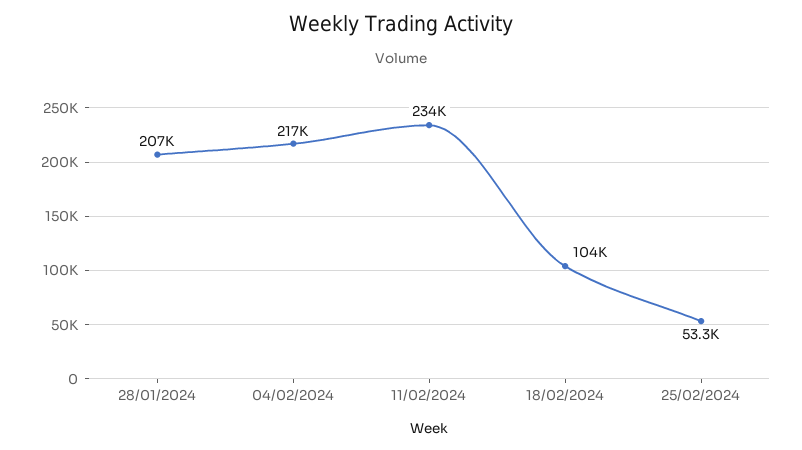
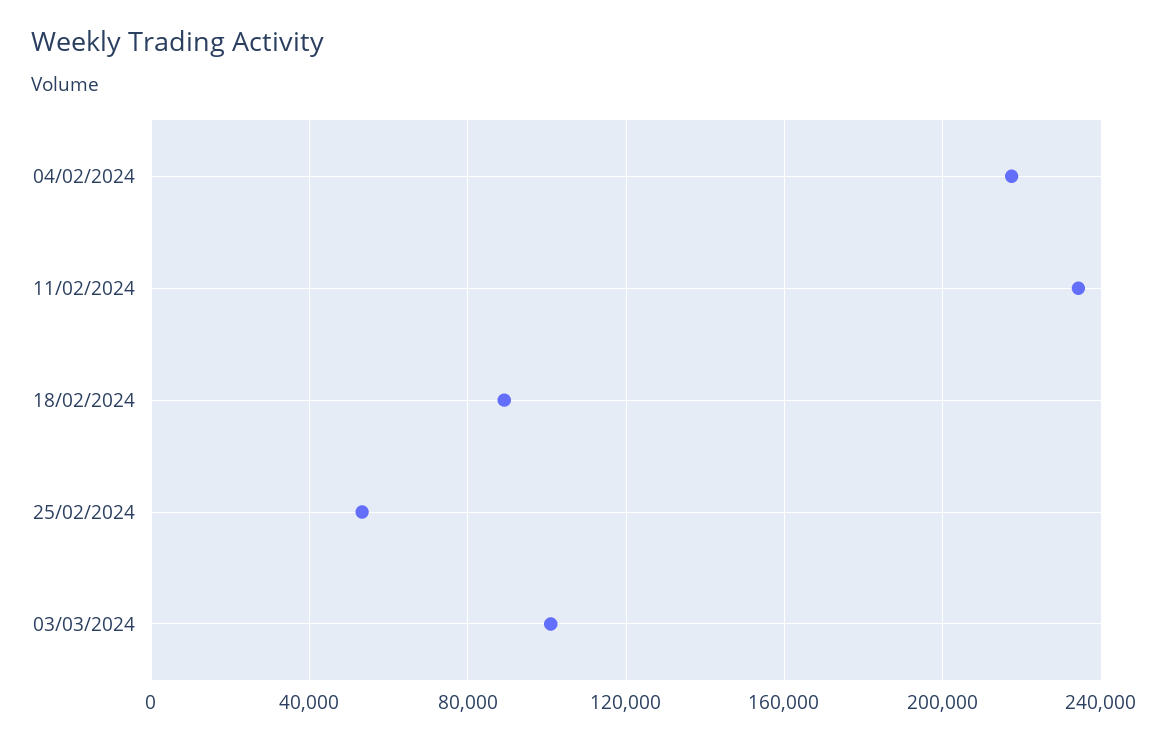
28/01/2024: 207000 -> none
18/02/2024: 104000 -> 90000
03/03/2024: none -> 100000

